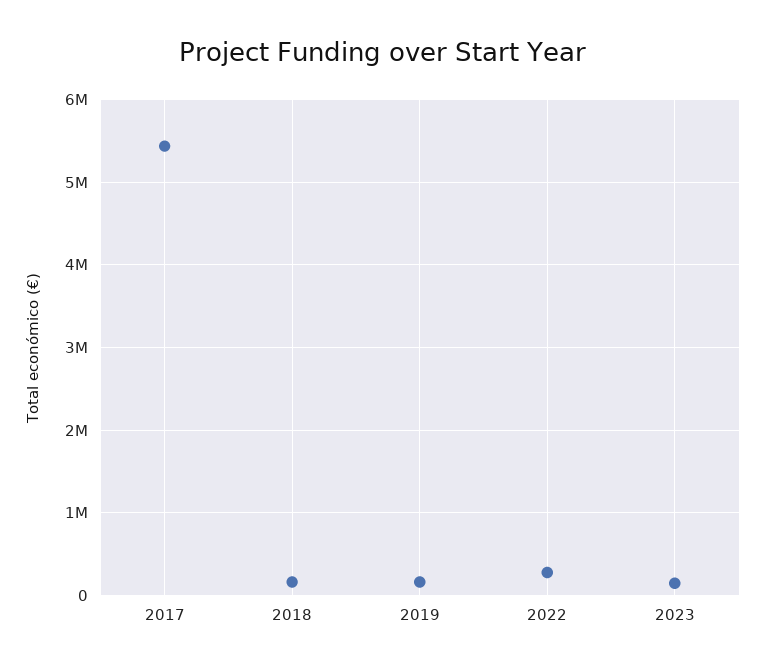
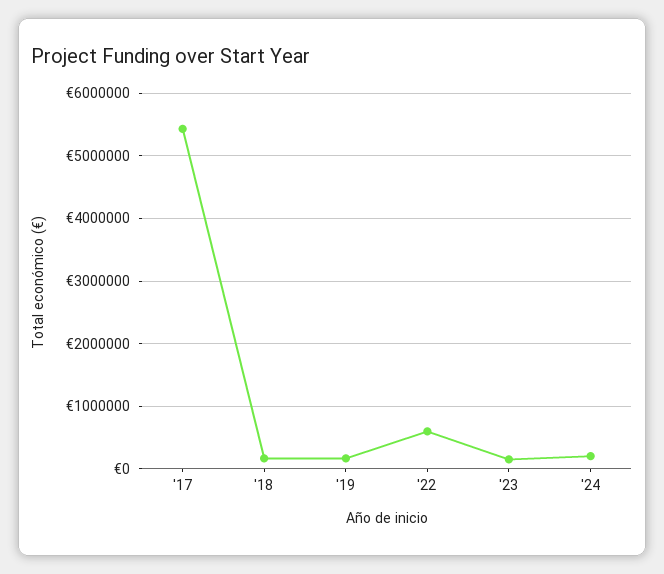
2022: 300000 -> 600000
'24: none -> 200000

